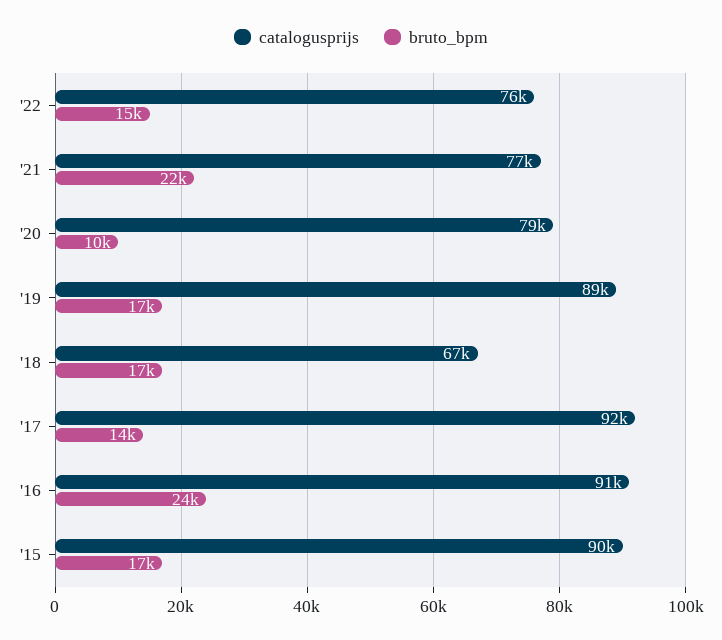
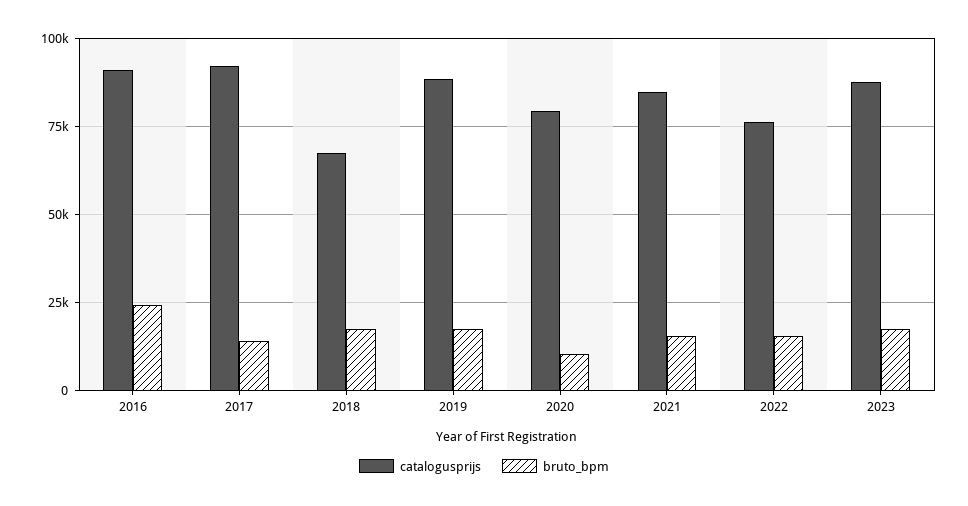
catalogusprijs, '21: 77000 -> 85000
bruto_bpm, '21: 22000 -> 15000
catalogusprijs, '15: 90000 -> none
bruto_bpm, '15: 17000 -> none
catalogusprijs, 2023: none -> 87500
bruto_bpm, 2023: none -> 17500

